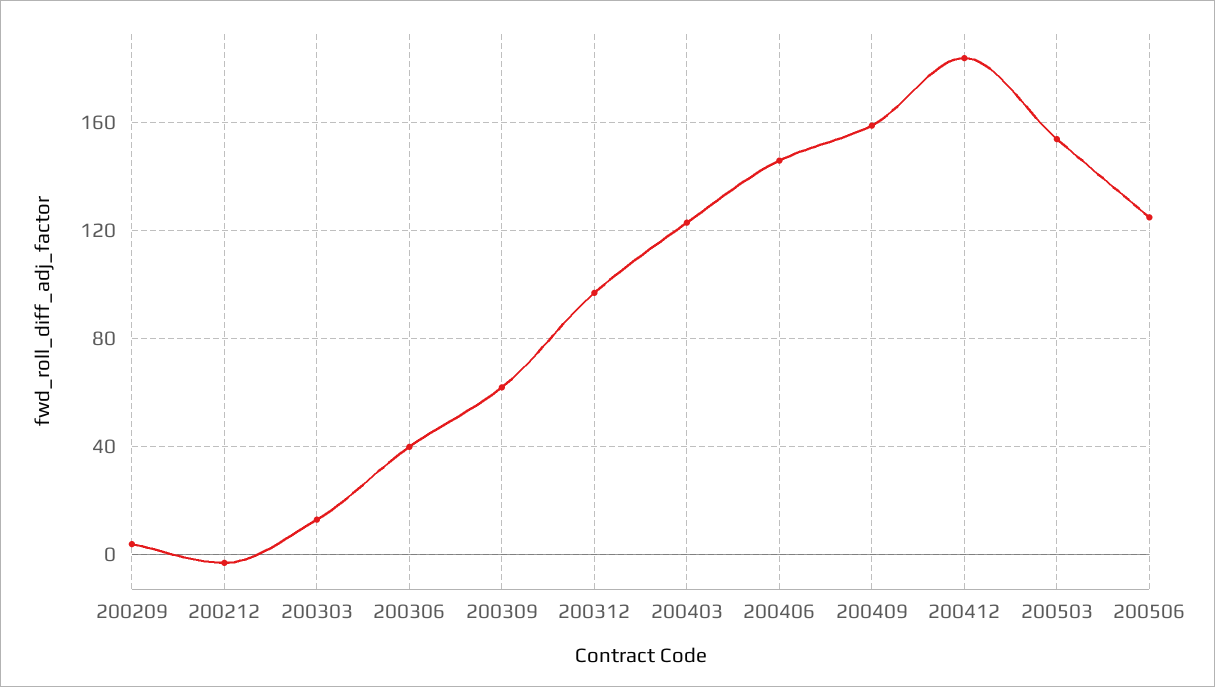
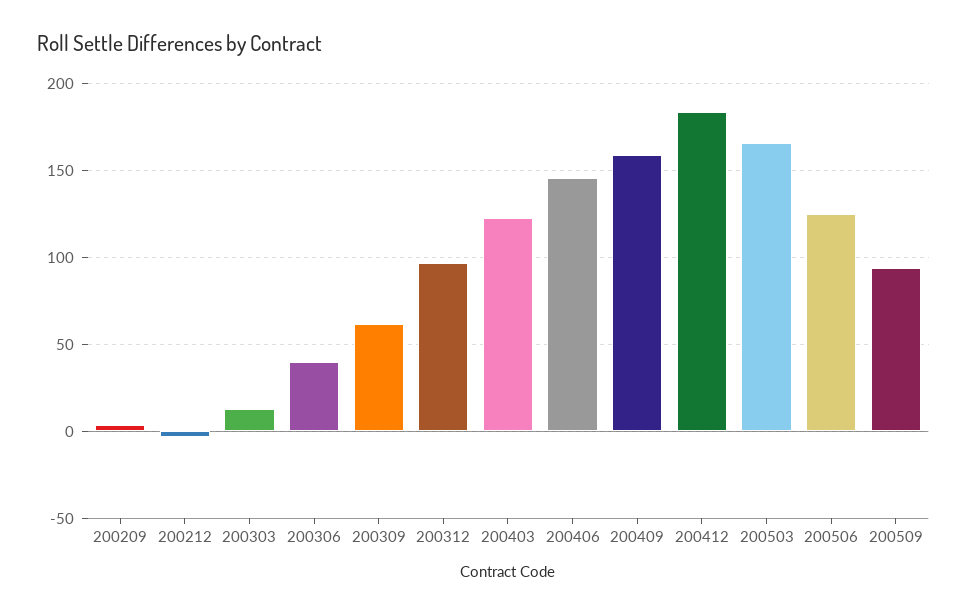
200503: 155 -> 165
200509: none -> 95

